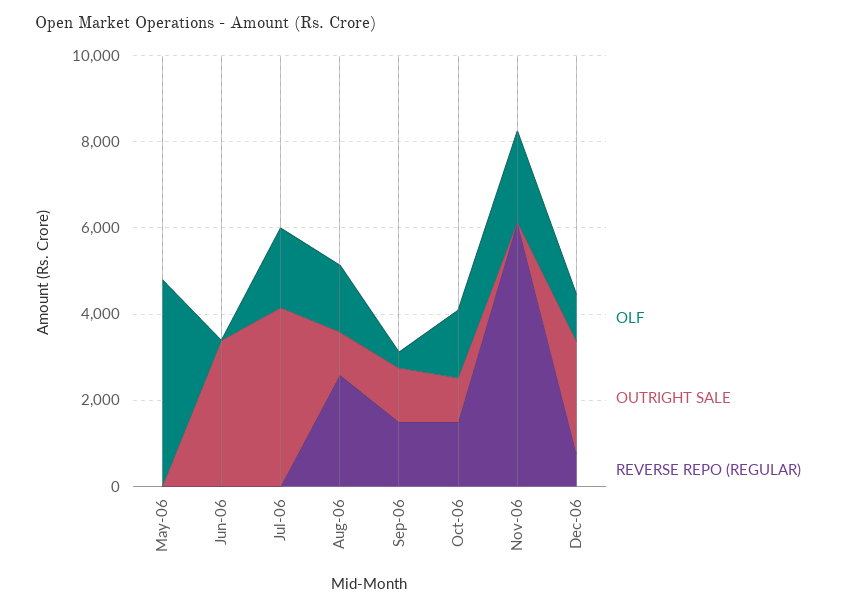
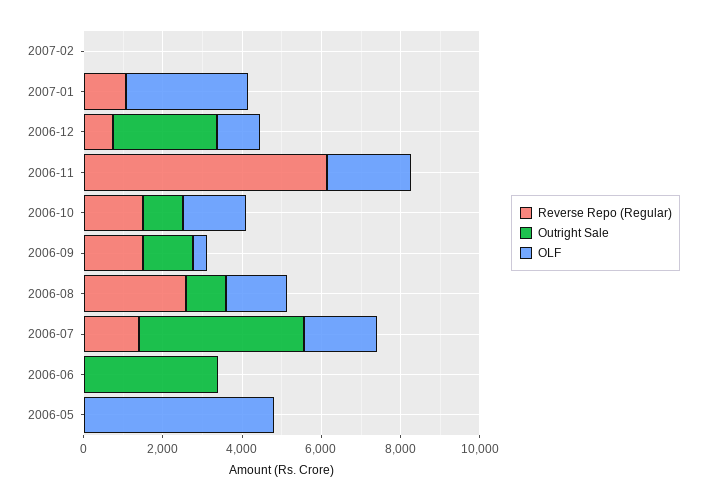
REVERSE REPO (REGULAR), Jul-06: 0 -> 1500
REVERSE REPO (REGULAR), 2007-02: none -> 0
OUTRIGHT SALE, 2007-02: none -> 0
OLF, 2007-02: none -> 0
REVERSE REPO (REGULAR), 2007-01: none -> 1000
OUTRIGHT SALE, 2007-01: none -> 0
OLF, 2007-01: none -> 3000

